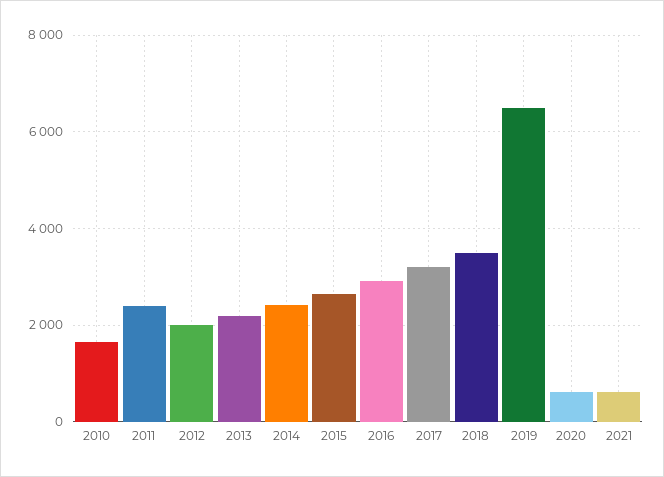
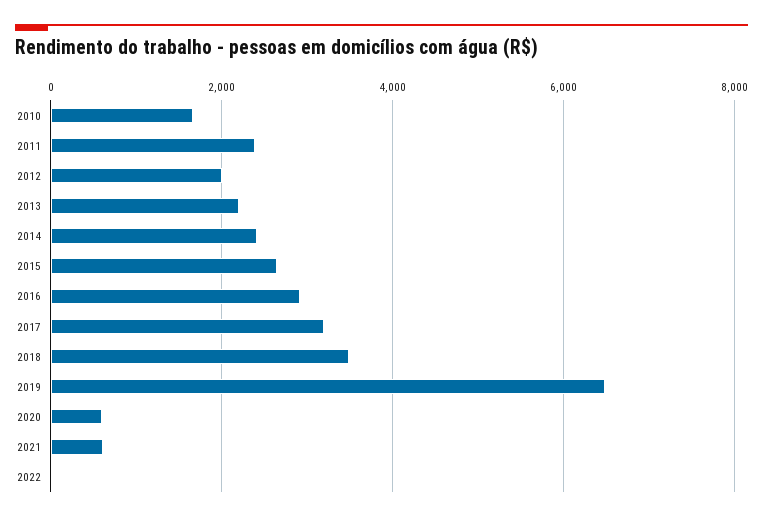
2022: none -> 0

